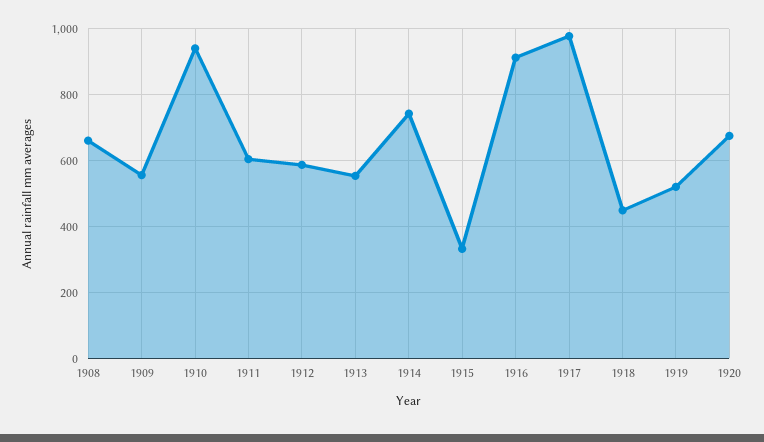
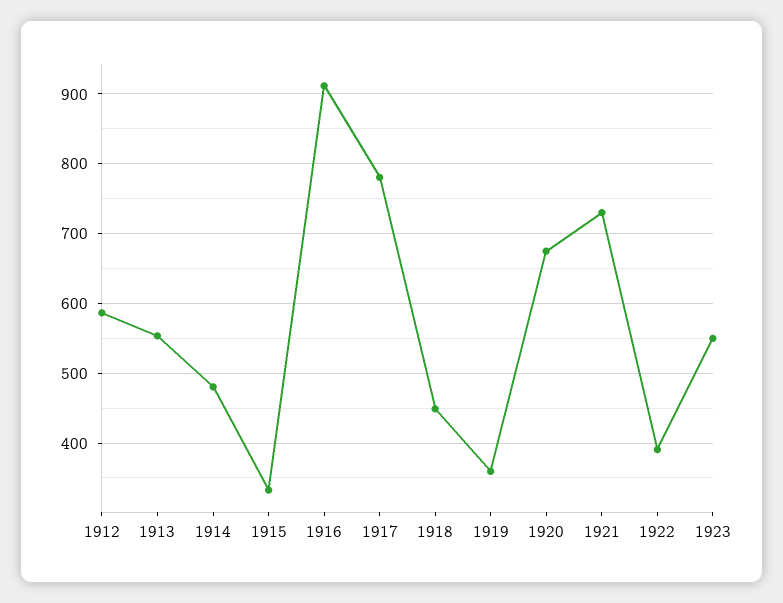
1908: 660 -> none
1909: 560 -> none
1910: 940 -> none
1911: 600 -> none
1914: 740 -> 480
1917: 980 -> 780
1919: 520 -> 360
1921: none -> 730
1922: none -> 390
1923: none -> 550

